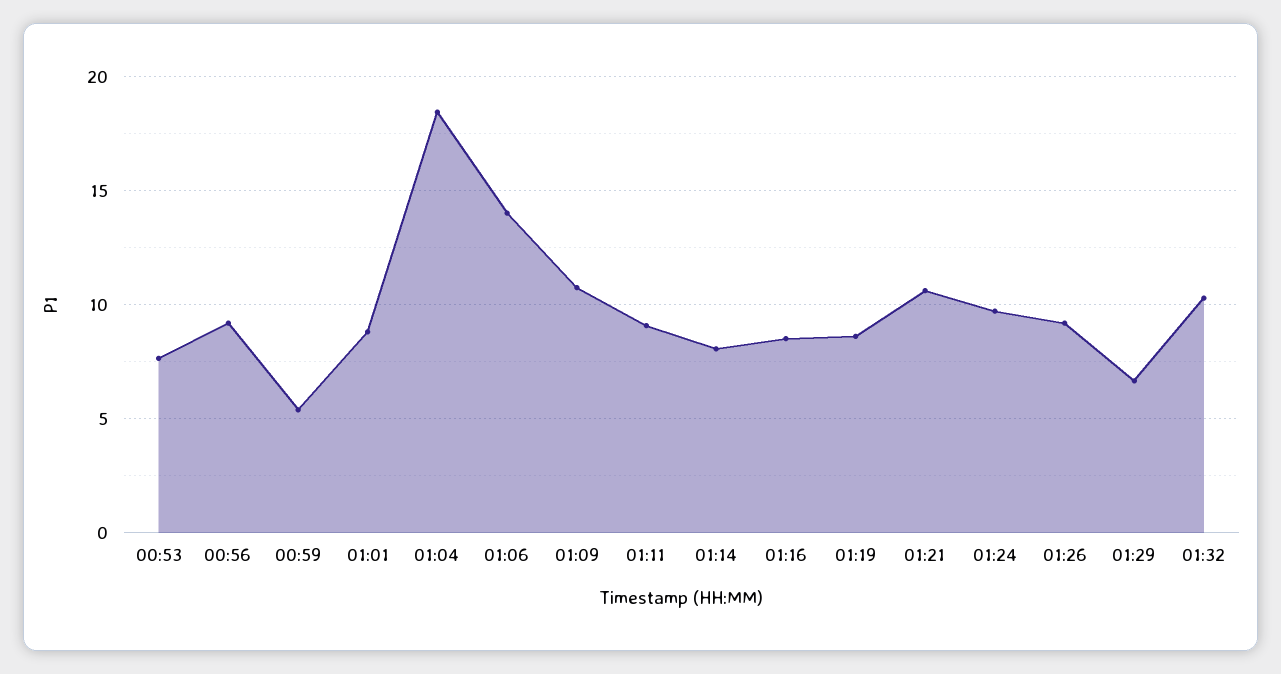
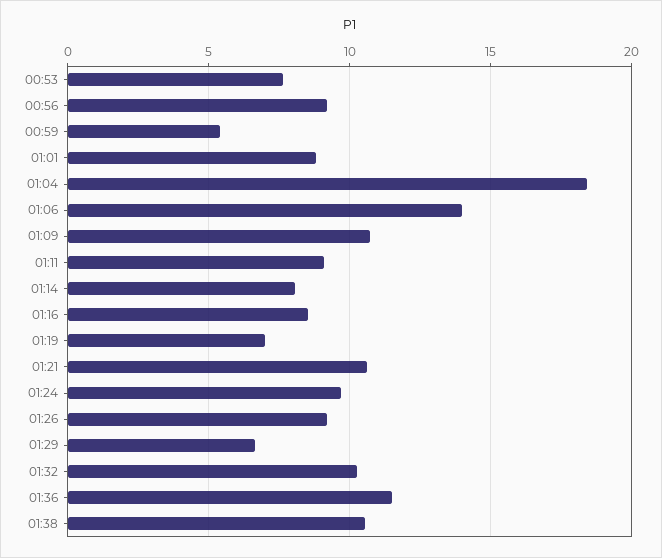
01:19: 8.5 -> 7
01:36: none -> 11.5
01:38: none -> 10.5

